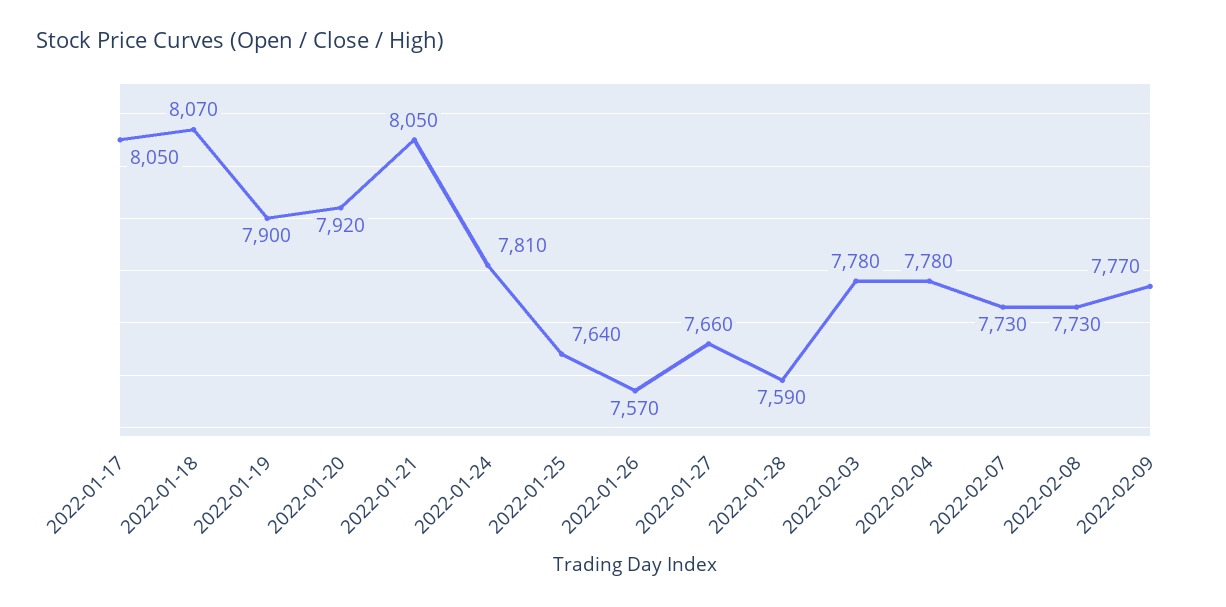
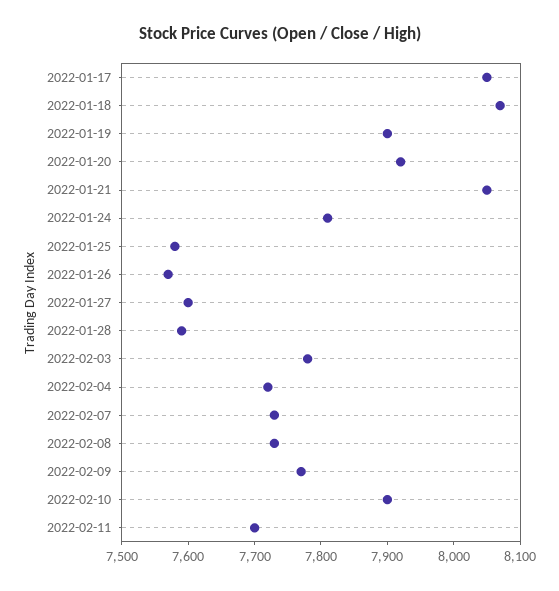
2022-01-25: 7640 -> 7580
2022-01-27: 7660 -> 7600
2022-02-04: 7780 -> 7720
2022-02-10: none -> 7900
2022-02-11: none -> 7700

